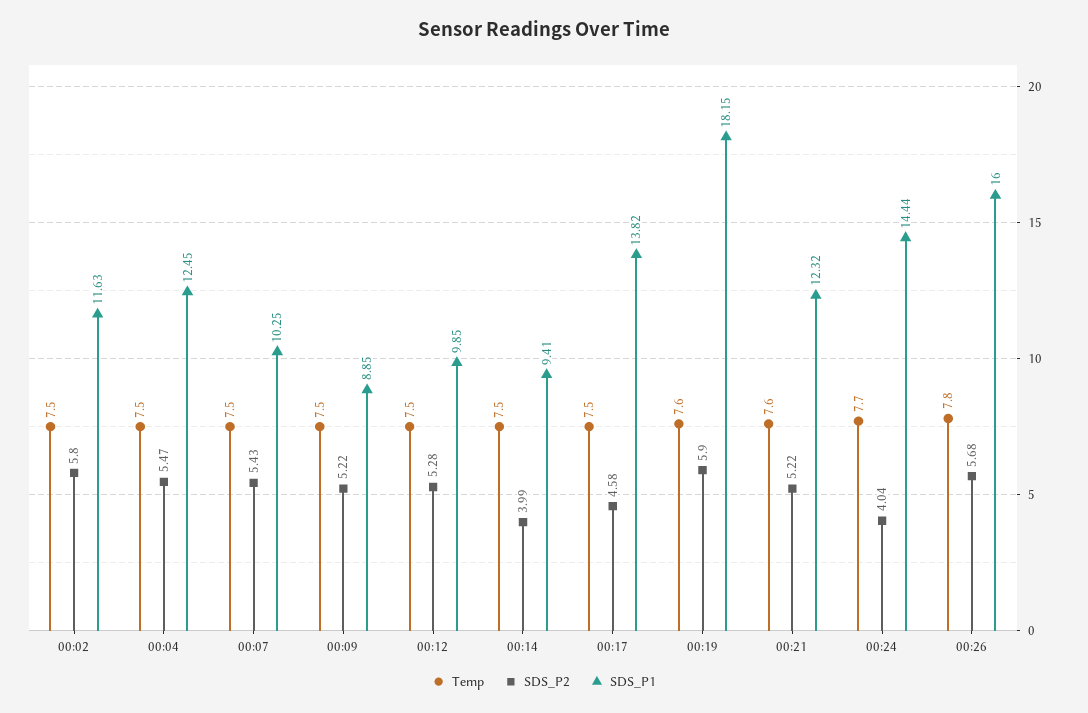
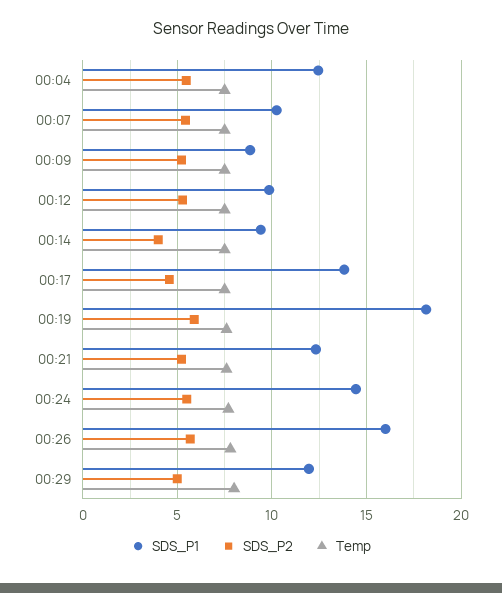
Temp, 00:02: 7.5 -> none
SDS_P2, 00:02: 5.8 -> none
SDS_P1, 00:02: 11.63 -> none
SDS_P2, 00:24: 4.04 -> 5.5
SDS_P1, 00:29: none -> 12
SDS_P2, 00:29: none -> 5
Temp, 00:29: none -> 8

